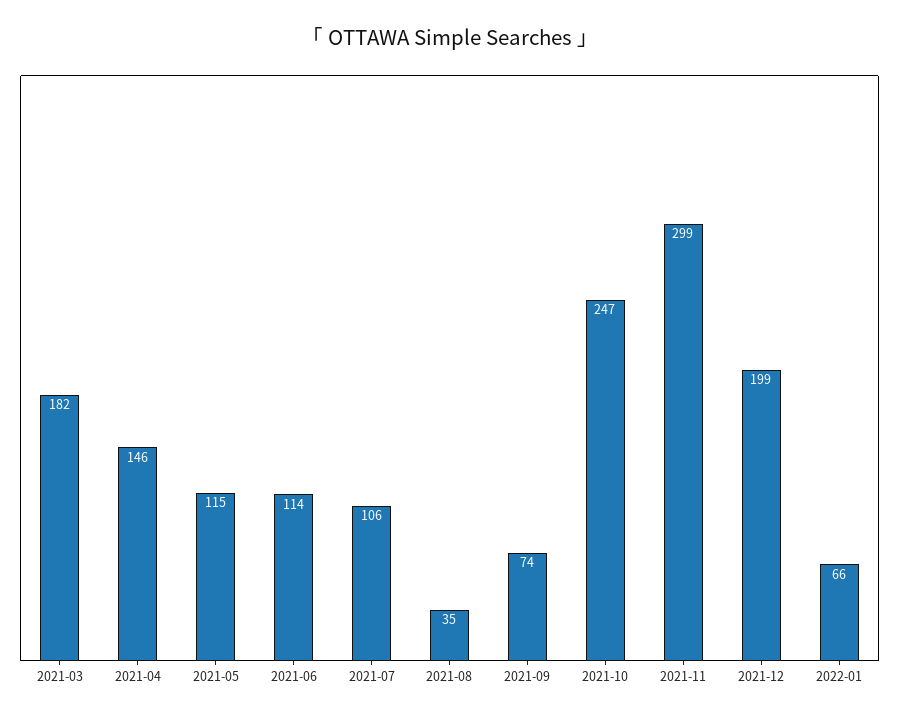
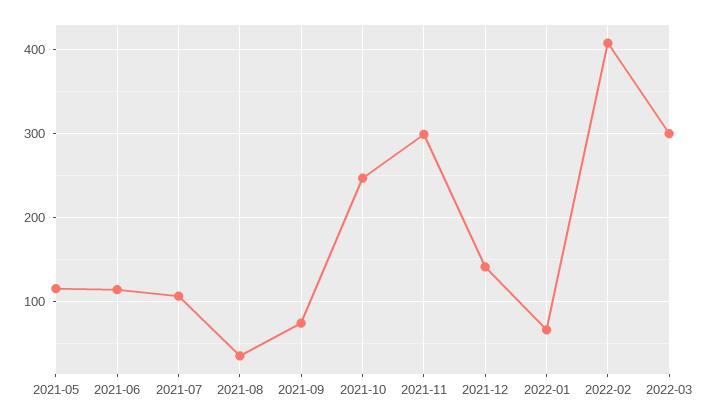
2021-03: 182 -> none
2021-04: 146 -> none
2021-12: 199 -> 140
2022-02: none -> 410
2022-03: none -> 300

